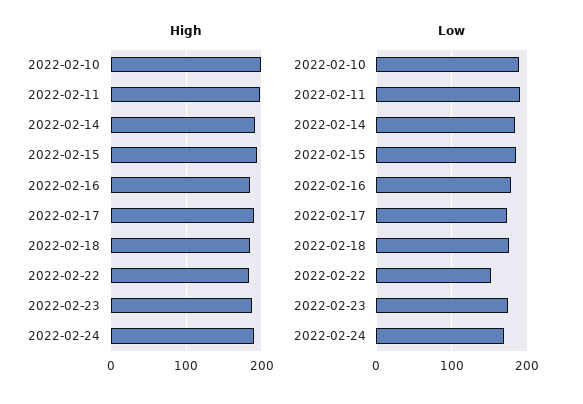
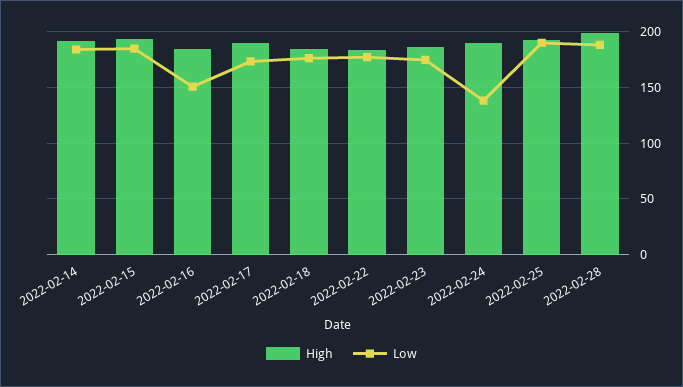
High, 2022-02-10: 200 -> none
High, 2022-02-11: 200 -> none
Low, 2022-02-10: 190 -> none
Low, 2022-02-11: 190 -> none
Low, 2022-02-16: 180 -> 150
Low, 2022-02-22: 150 -> 180
Low, 2022-02-24: 170 -> 140
High, 2022-02-25: none -> 190
Low, 2022-02-25: none -> 190
High, 2022-02-28: none -> 200
Low, 2022-02-28: none -> 190

